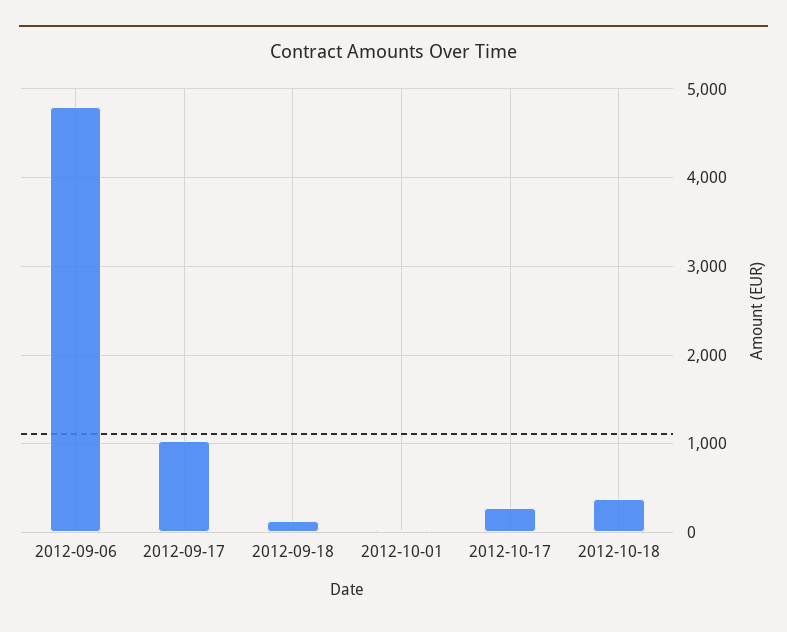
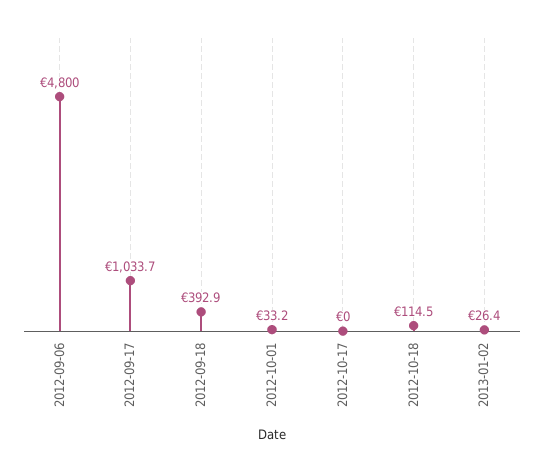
2012-09-18: 100 -> 392.9
2012-10-17: 300 -> 0
2012-10-18: 400 -> 114.5
2013-01-02: none -> 26.4

